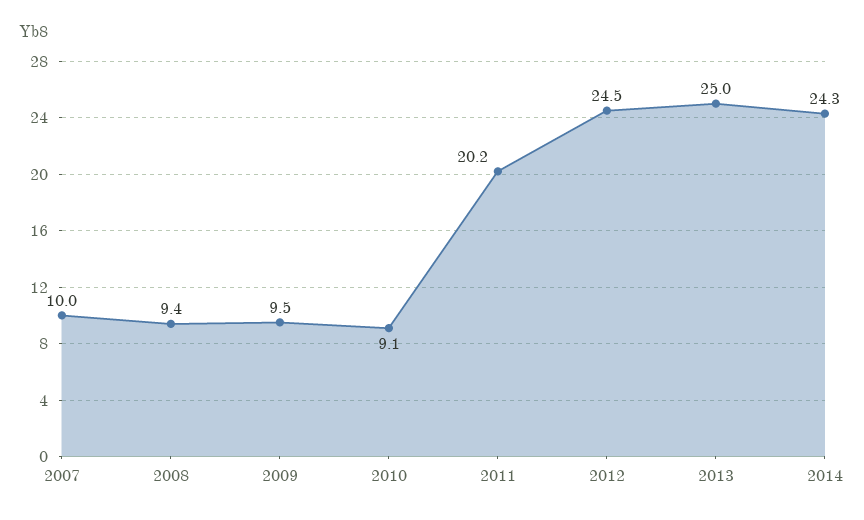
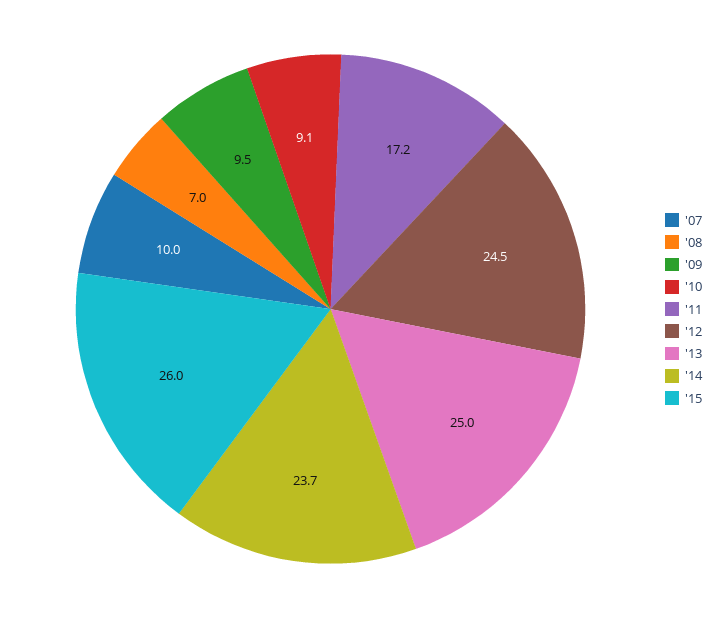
2008: 9.4 -> 7
2011: 20.2 -> 17.2
2014: 24.3 -> 23.7
'15: none -> 26

